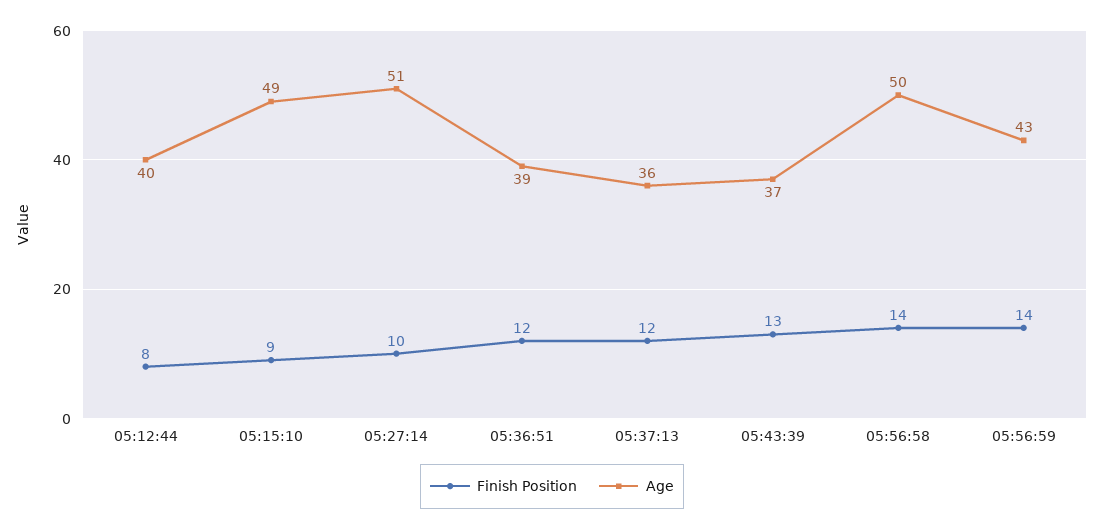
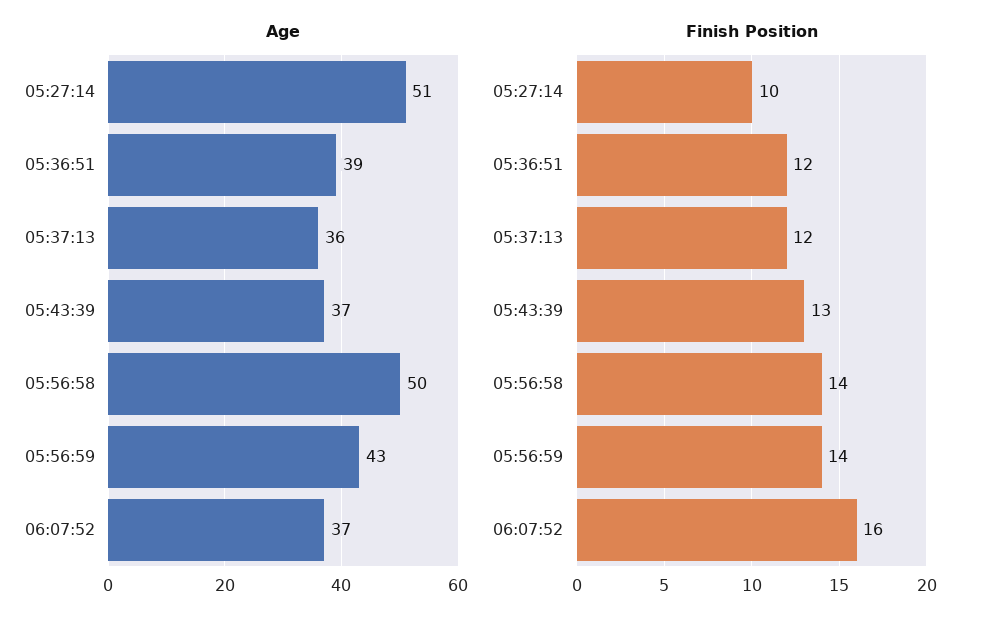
Finish Position, 05:12:44: 8 -> none
Age, 05:12:44: 40 -> none
Finish Position, 05:15:10: 9 -> none
Age, 05:15:10: 49 -> none
Age, 06:07:52: none -> 37
Finish Position, 06:07:52: none -> 16

